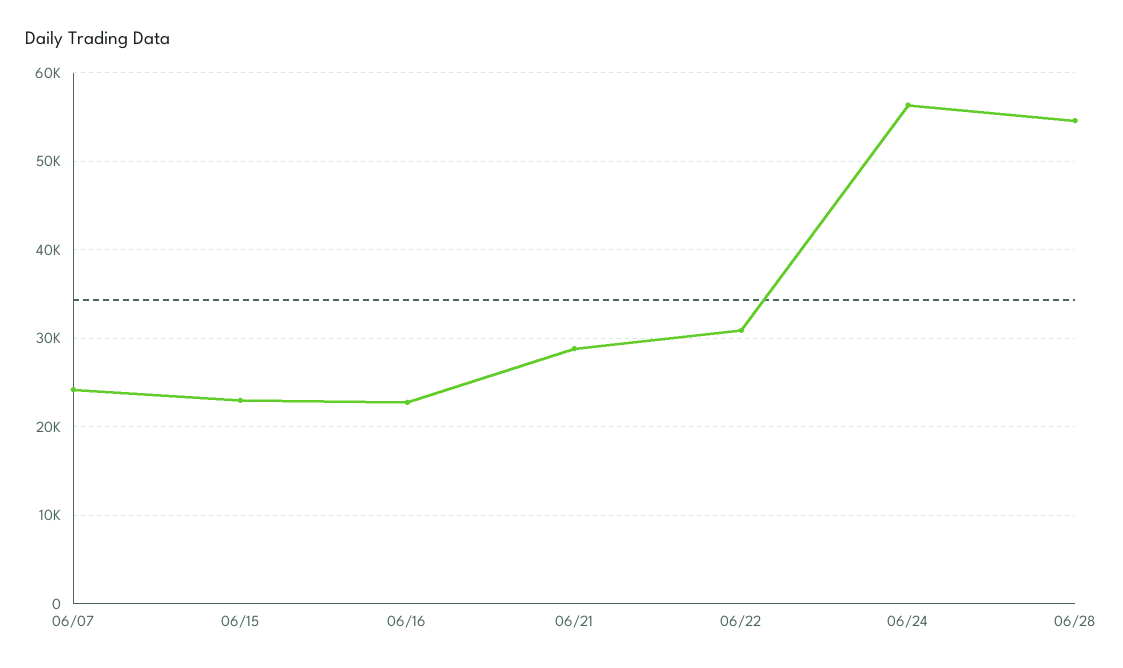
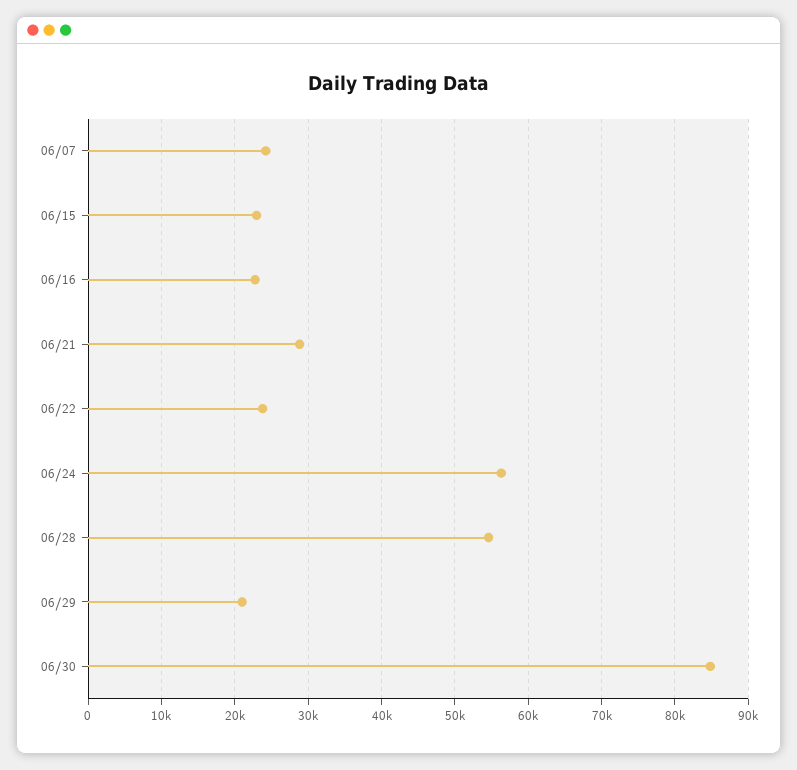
06/22: 31000 -> 24000
06/29: none -> 21000
06/30: none -> 85000

